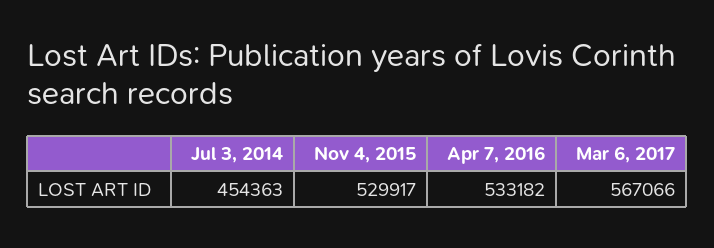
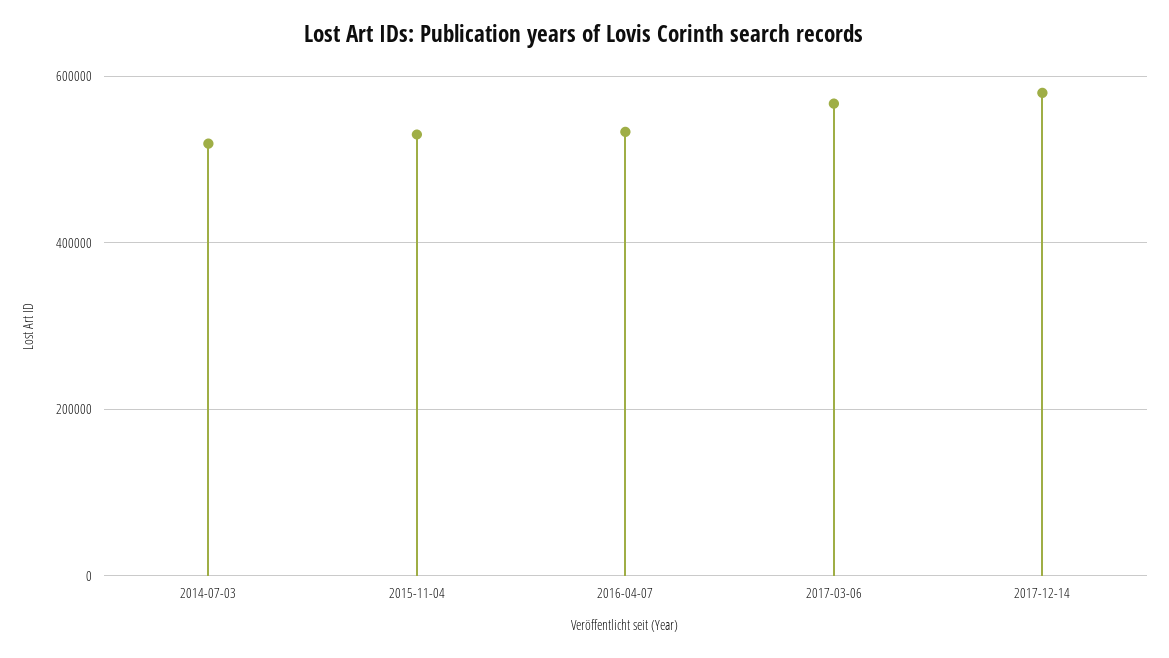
Jul 3, 2014: 454363 -> 520000
2017-12-14: none -> 580000

